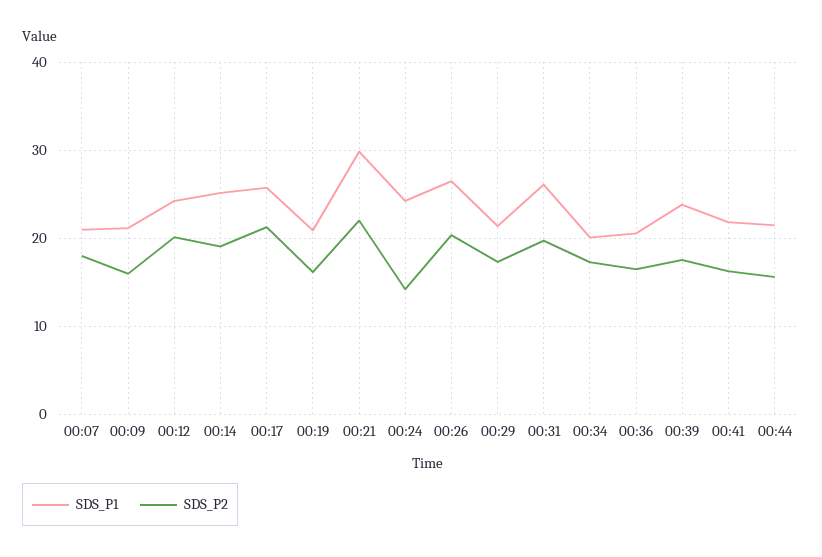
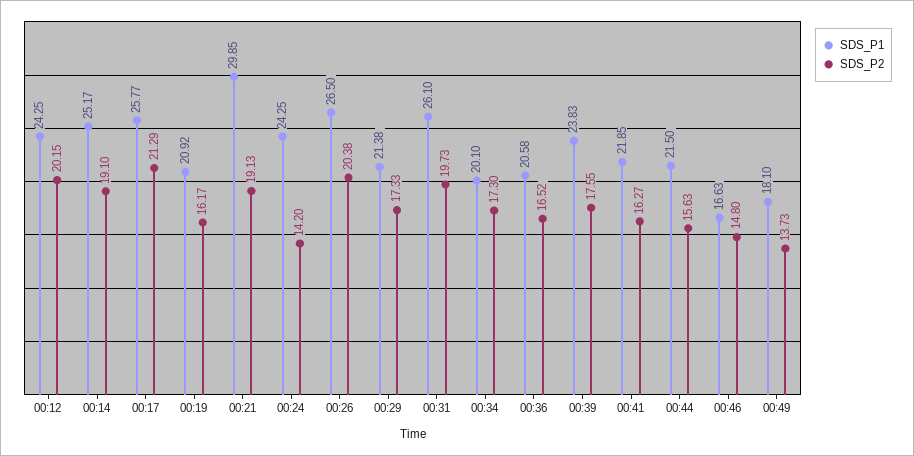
SDS_P1, 00:07: 21 -> none
SDS_P2, 00:07: 18 -> none
SDS_P1, 00:09: 21 -> none
SDS_P2, 00:09: 16 -> none
SDS_P2, 00:21: 22 -> 19.13
SDS_P1, 00:46: none -> 16.63
SDS_P2, 00:46: none -> 14.8
SDS_P1, 00:49: none -> 18.1
SDS_P2, 00:49: none -> 13.73

